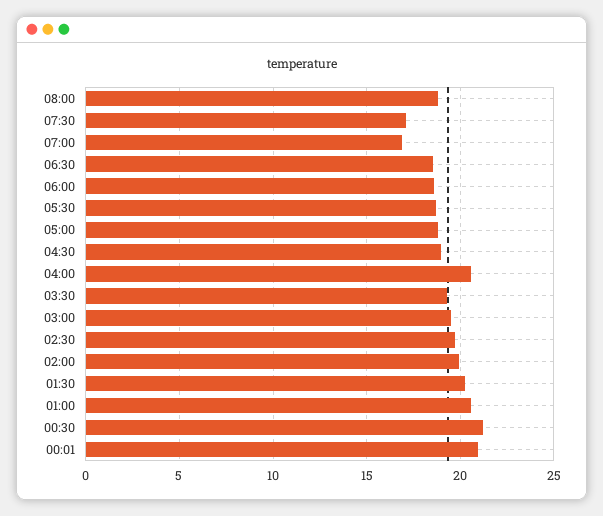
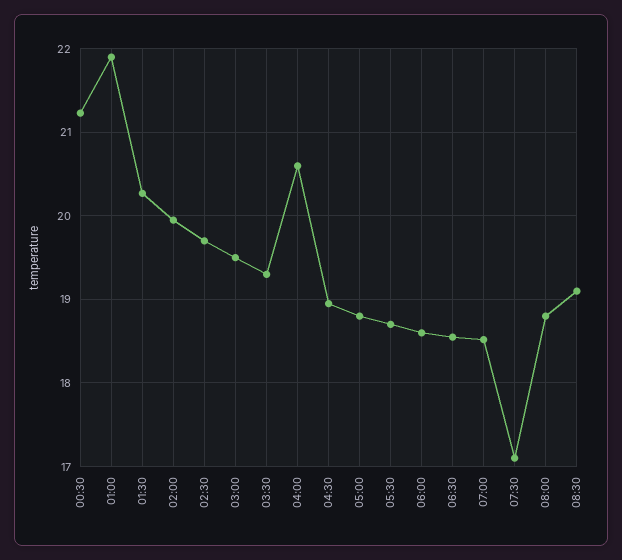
07:00: 17 -> 18.5
01:00: 20.5 -> 21.9
00:01: 21 -> none
08:30: none -> 19.1

